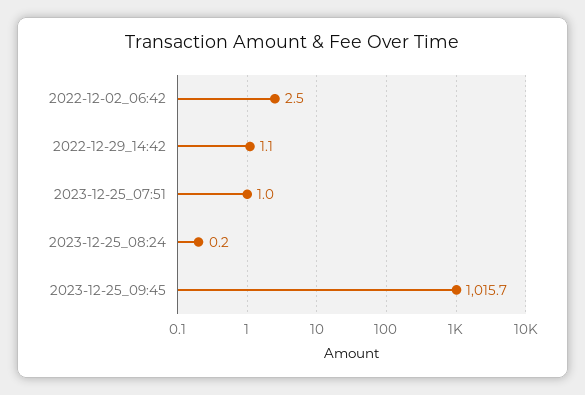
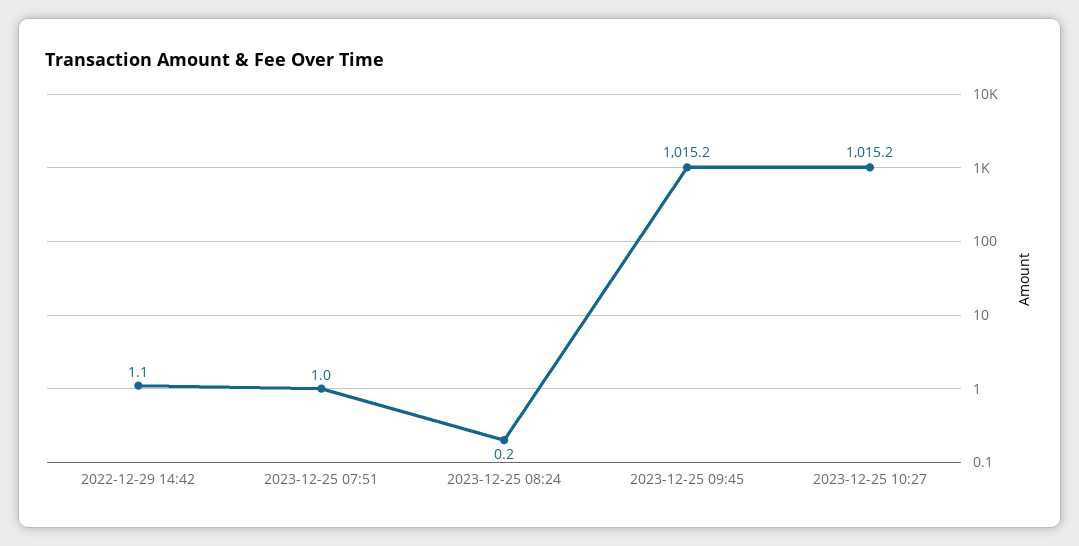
2022-12-02_06:42: 2.5 -> none
2023-12-25_09:45: 1015.7 -> 1015.2
2023-12-25 10:27: none -> 1015.2

